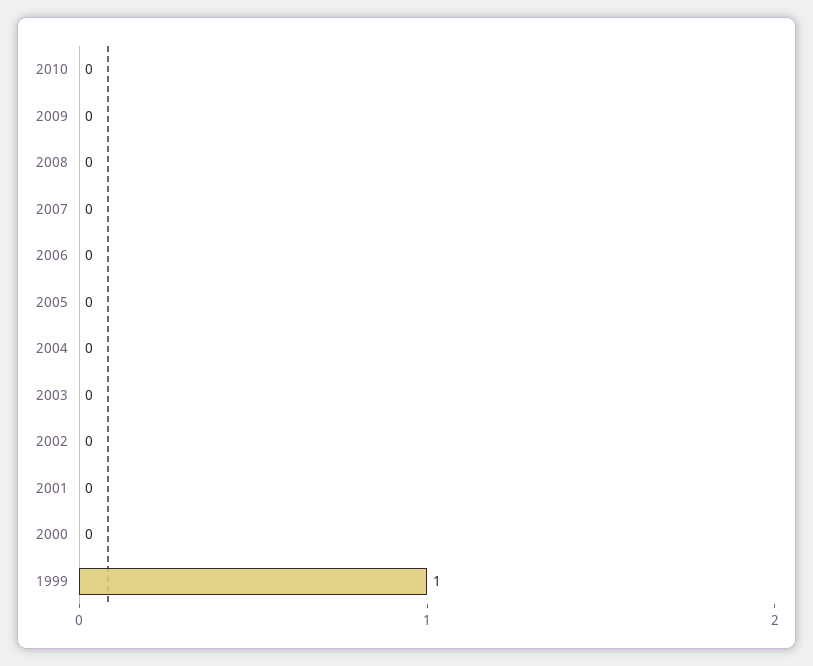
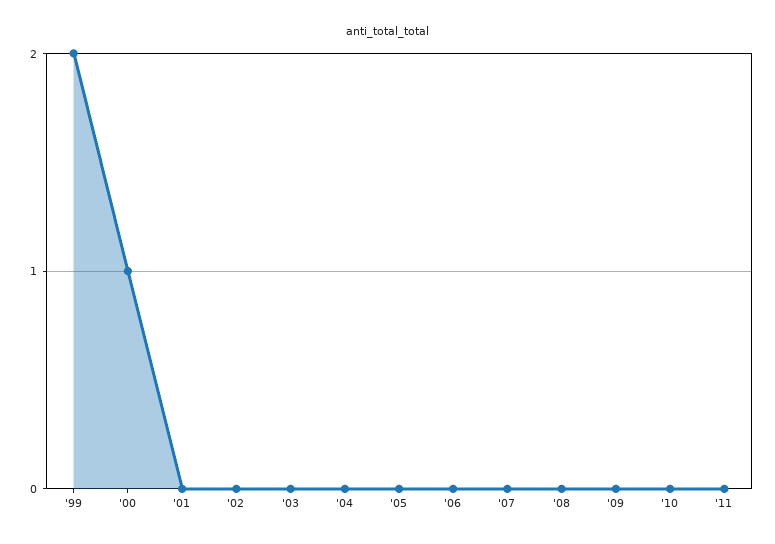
2000: 0 -> 1
1999: 1 -> 2
'11: none -> 0

